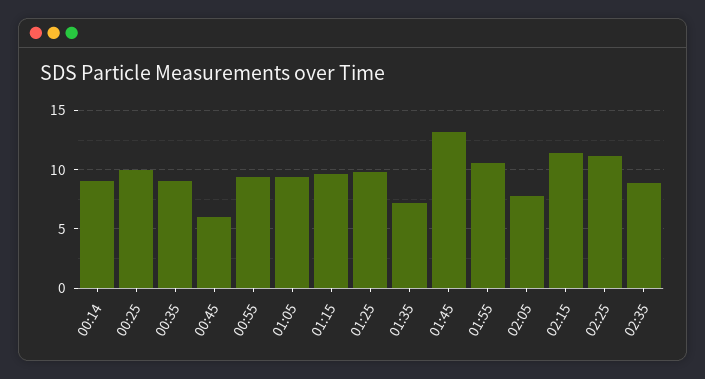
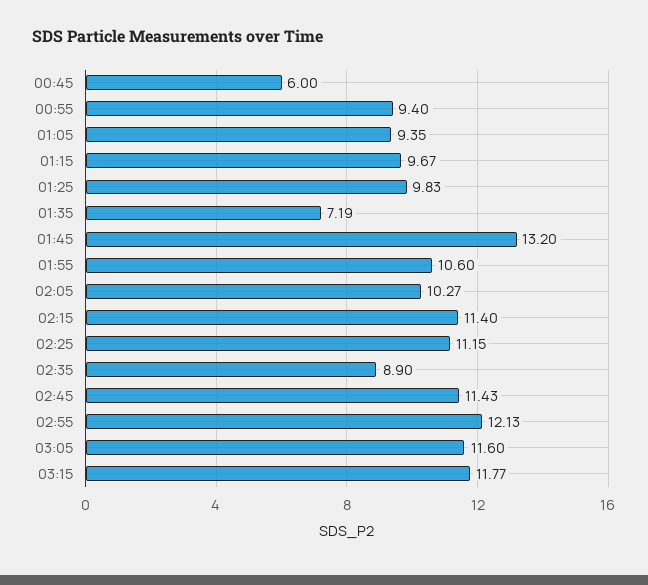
00:14: 9 -> none
00:25: 10 -> none
00:35: 9 -> none
02:05: 8 -> 10.27
02:45: none -> 11.43
02:55: none -> 12.13
03:05: none -> 11.6
03:15: none -> 11.77

